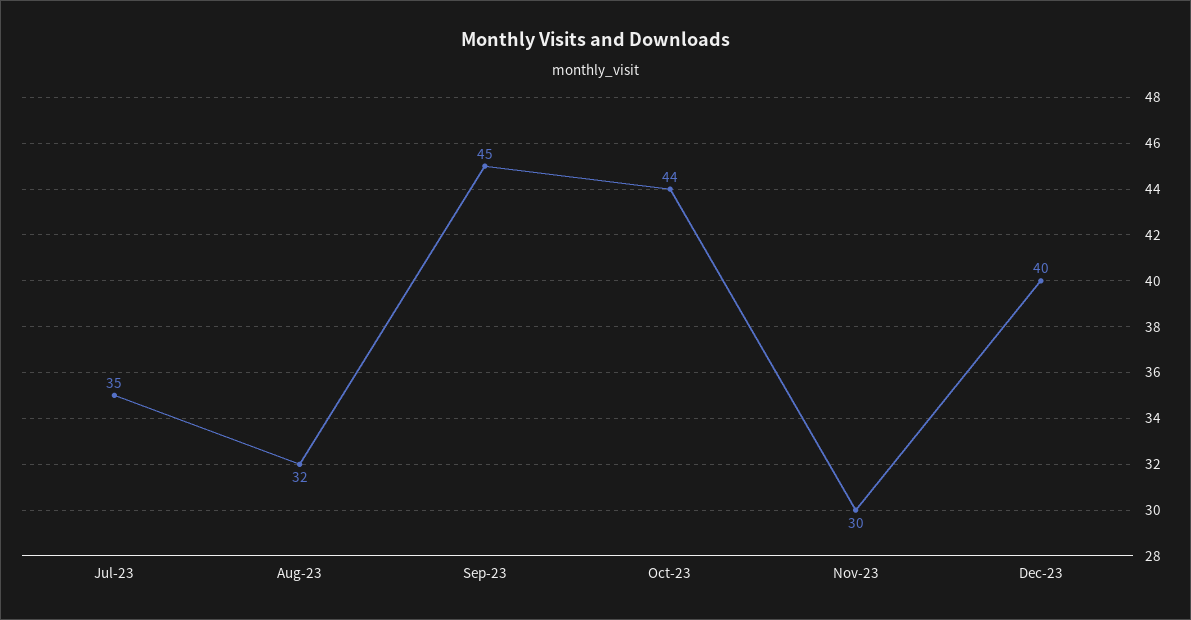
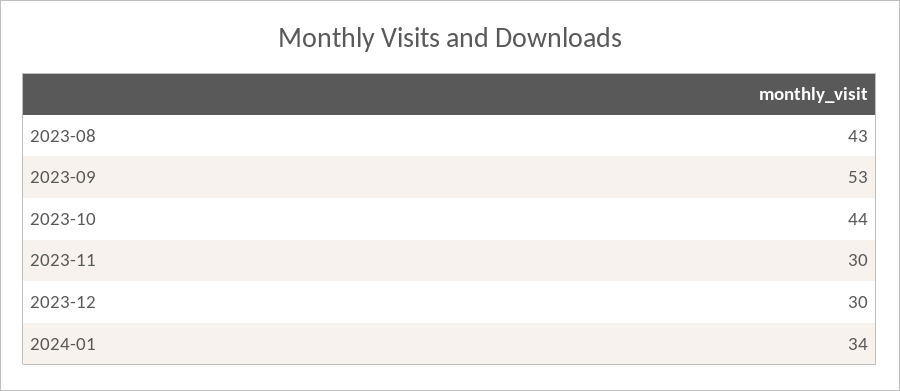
Jul-23: 35 -> none
Aug-23: 32 -> 43
Sep-23: 45 -> 53
Dec-23: 40 -> 30
2024-01: none -> 34

